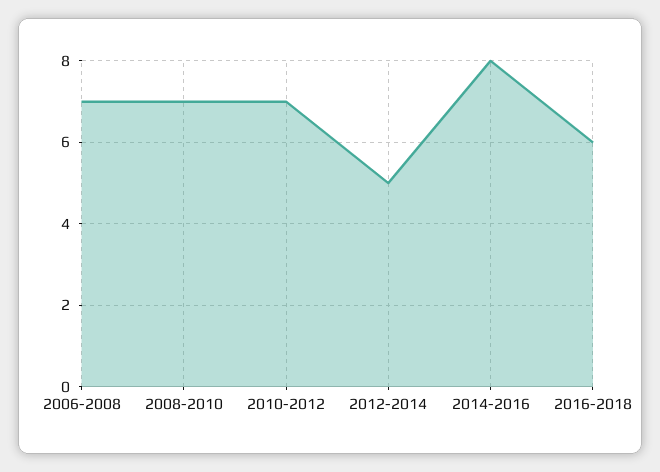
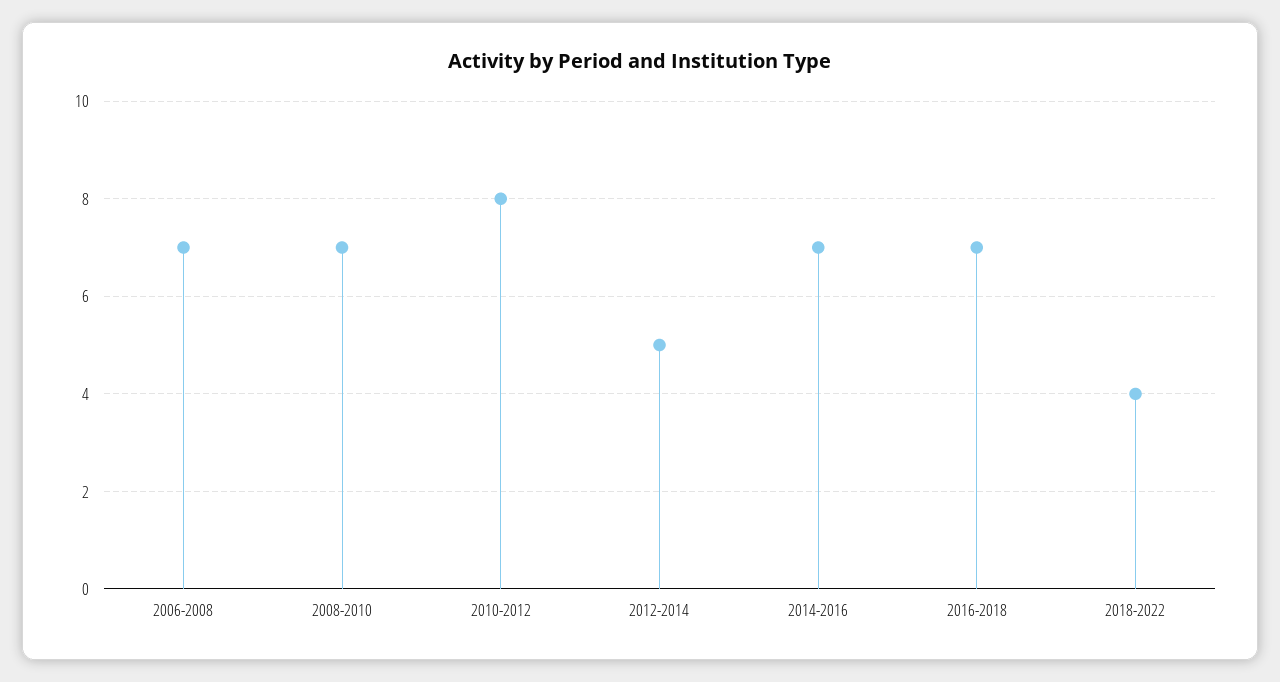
2010-2012: 7 -> 8
2014-2016: 8 -> 7
2016-2018: 6 -> 7
2018-2022: none -> 4

